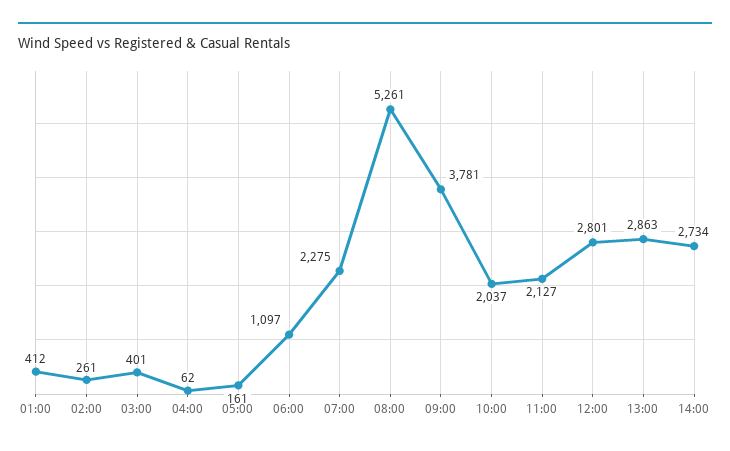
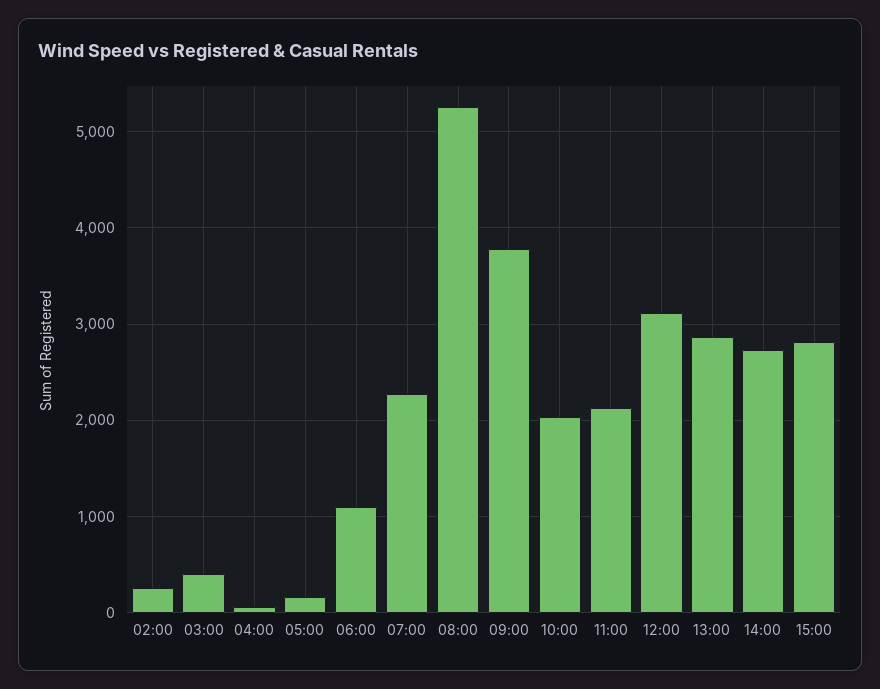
01:00: 412 -> none
12:00: 2801 -> 3100
15:00: none -> 2800

